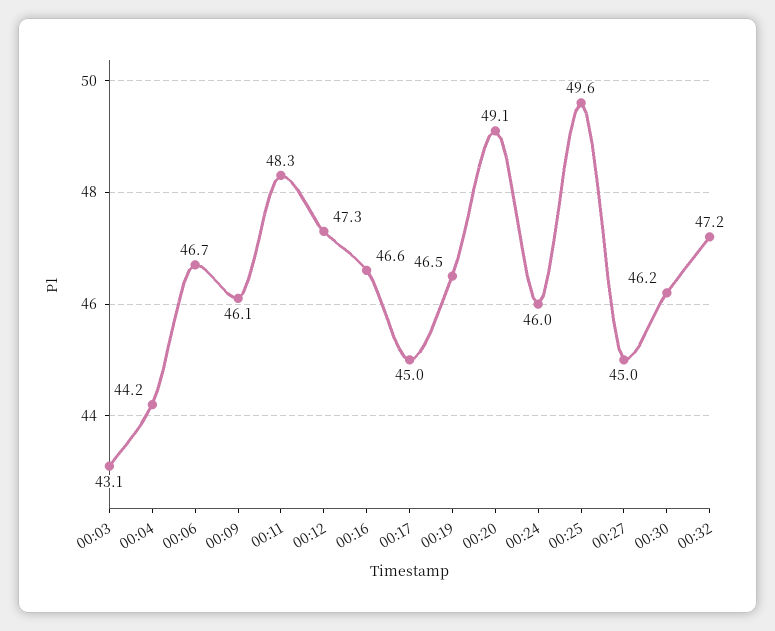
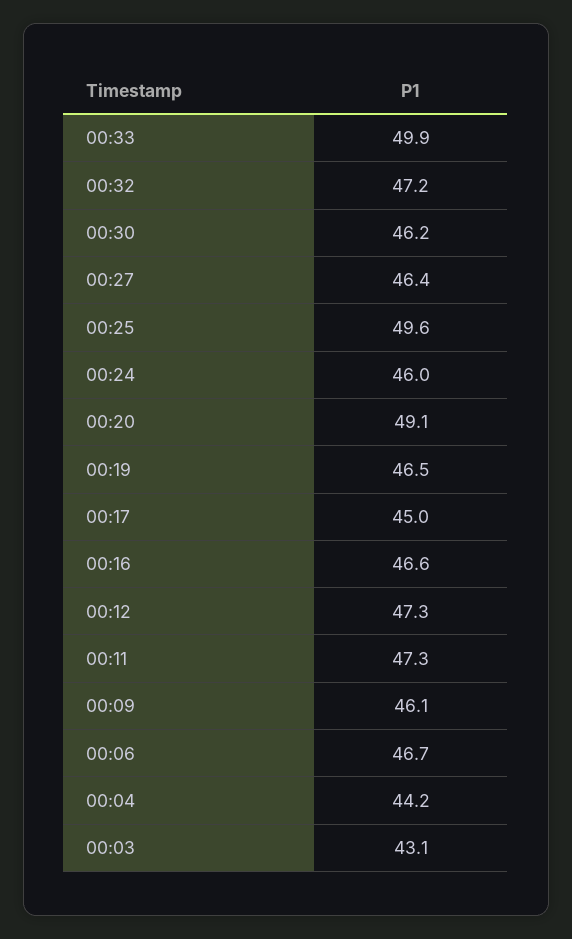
00:11: 48.3 -> 47.3
00:27: 45 -> 46.4
00:33: none -> 49.9

